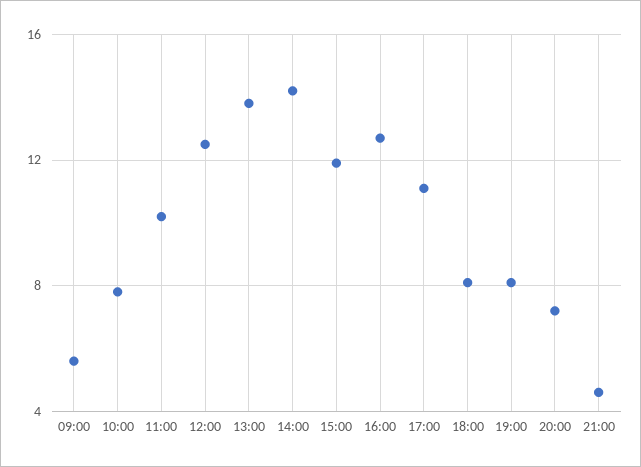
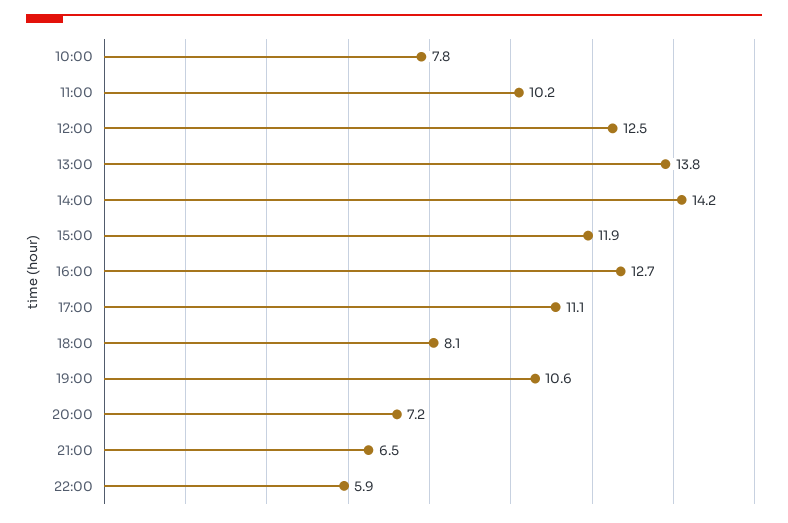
09:00: 5.5 -> none
19:00: 8 -> 10.6
21:00: 4.5 -> 6.5
22:00: none -> 5.9

